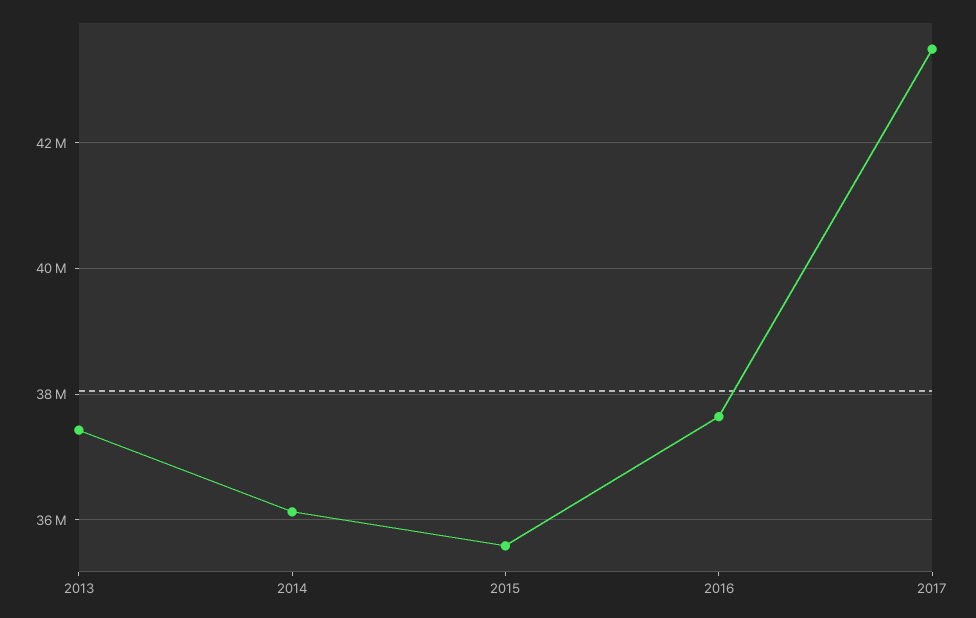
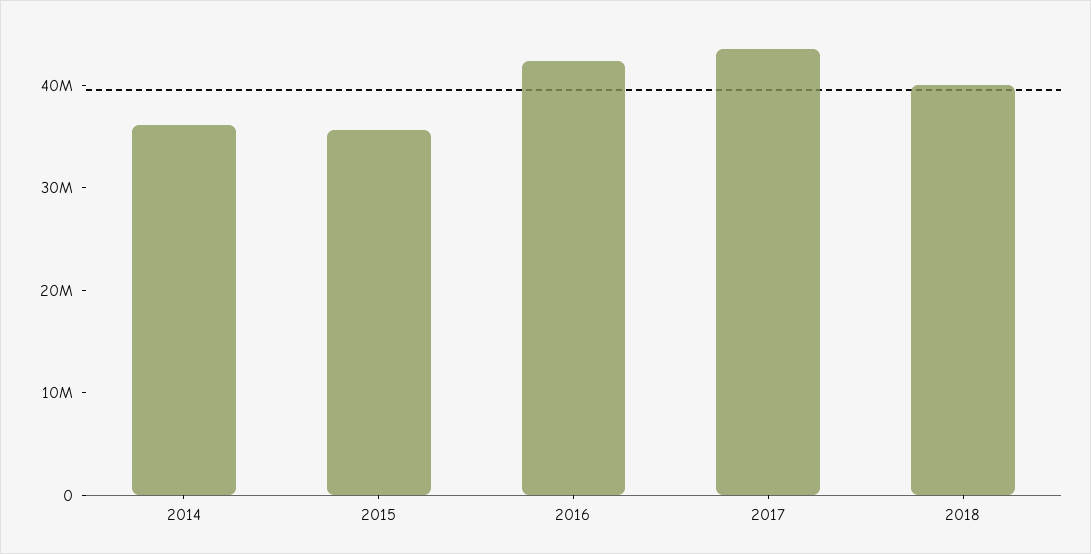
2013: 37400000 -> none
2016: 37600000 -> 42000000
2018: none -> 40000000

